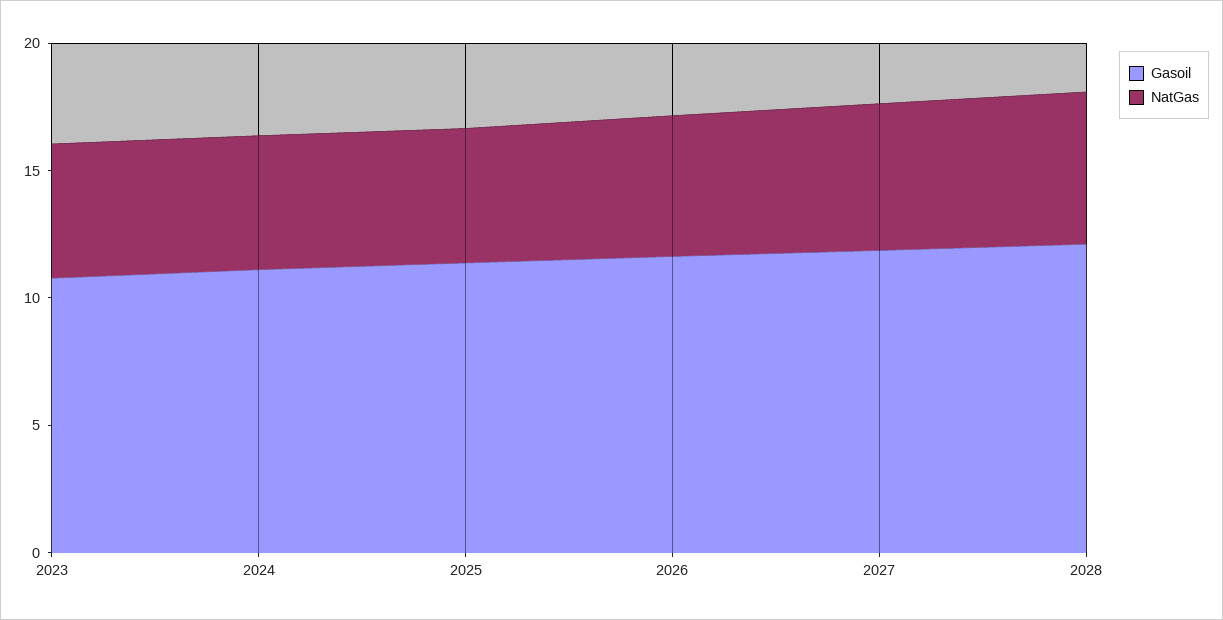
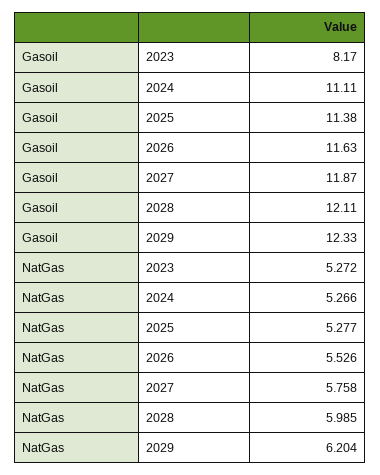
Gasoil, 2023: 11 -> 8.17
Gasoil, 2029: none -> 12.33
NatGas, 2029: none -> 6.204

